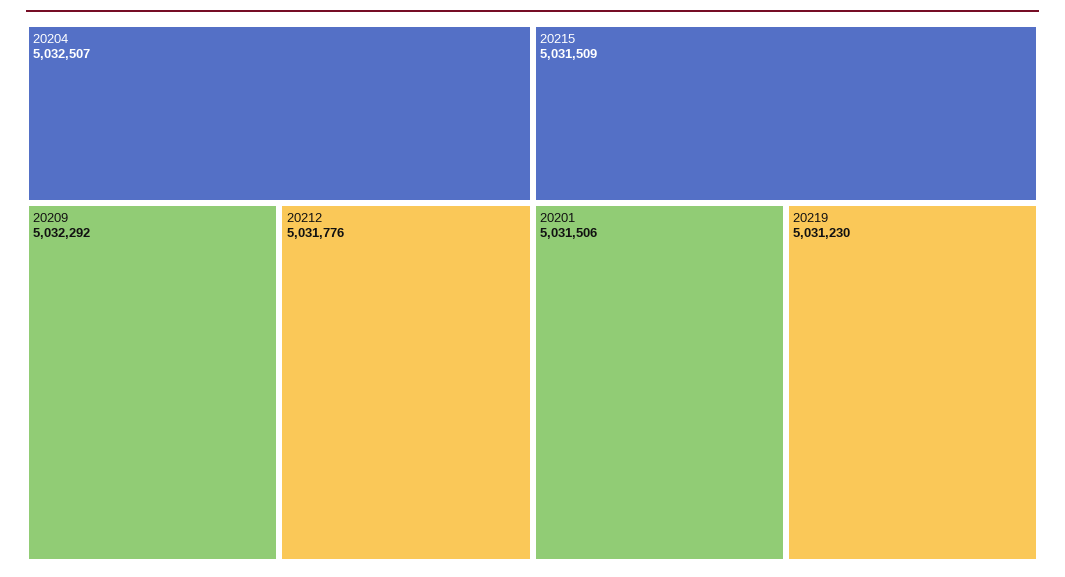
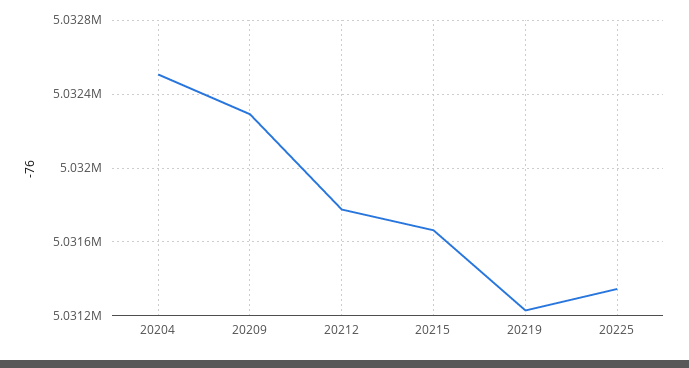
20215: 5031509 -> 5031650
20201: 5031506 -> none
20225: none -> 5031350

